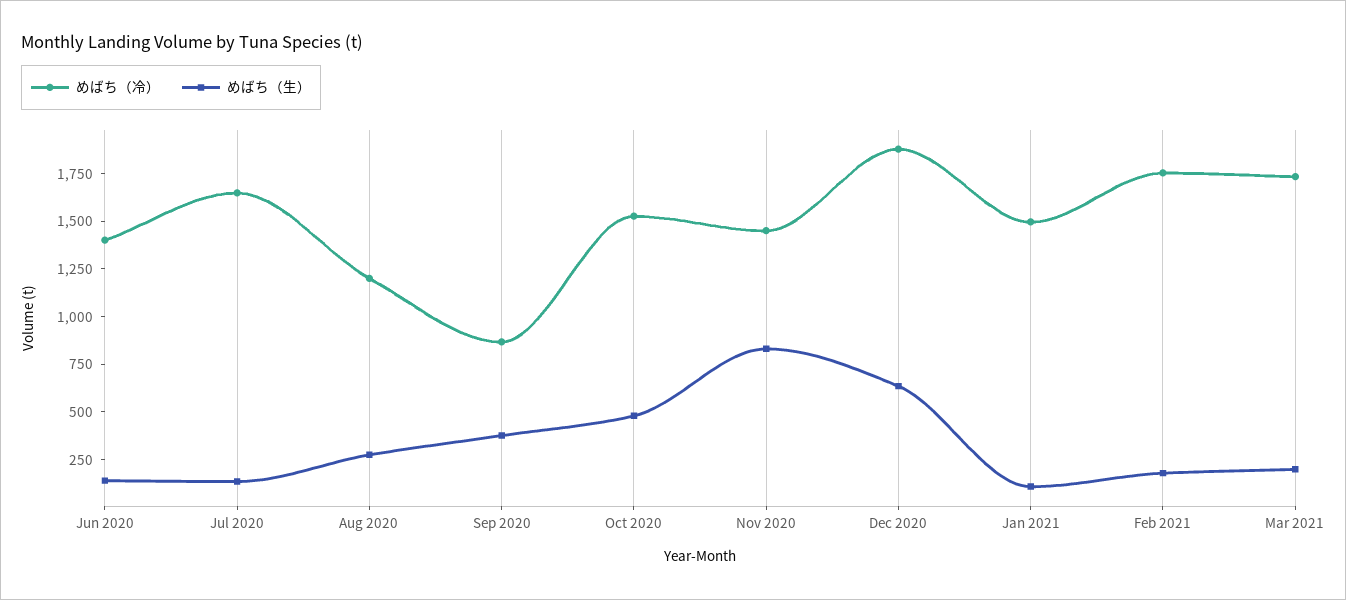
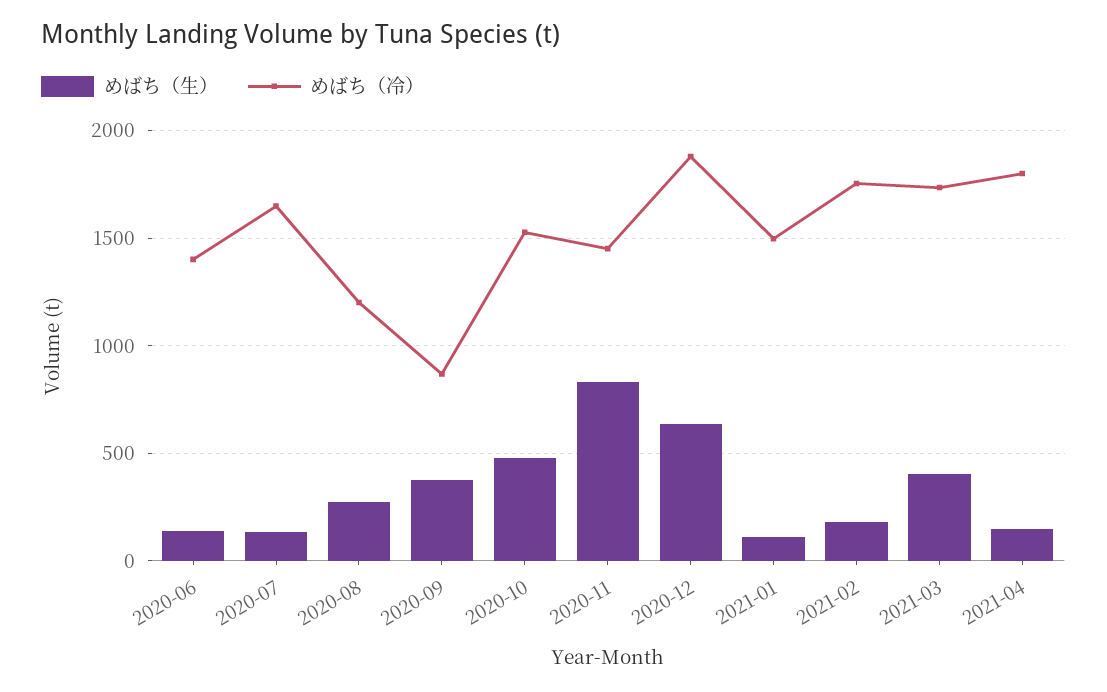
めばち（生）, Mar 2021: 200 -> 400
めばち（生）, 2021-04: none -> 150
めばち（冷）, 2021-04: none -> 1800

